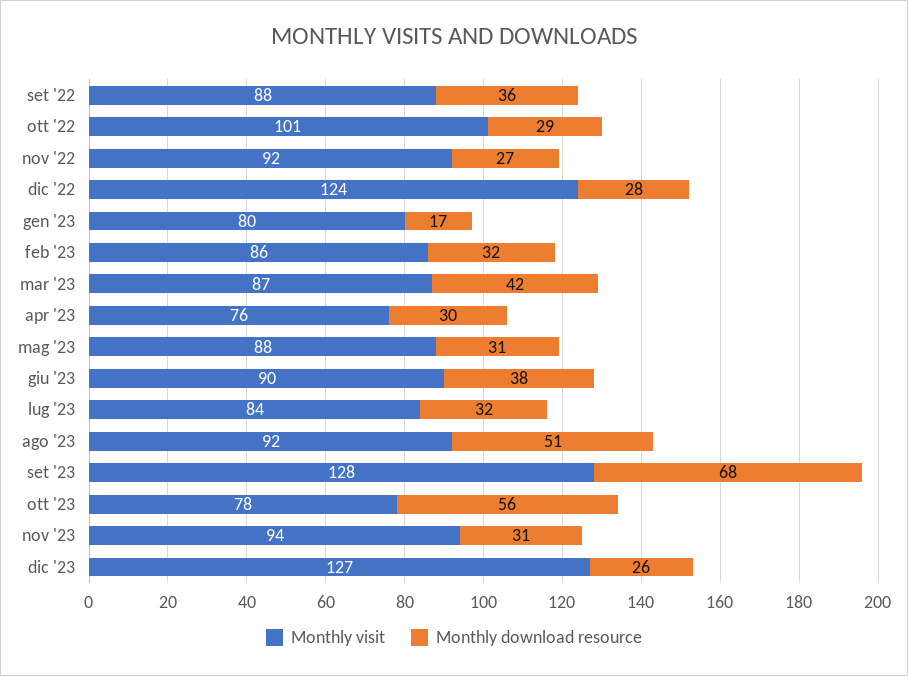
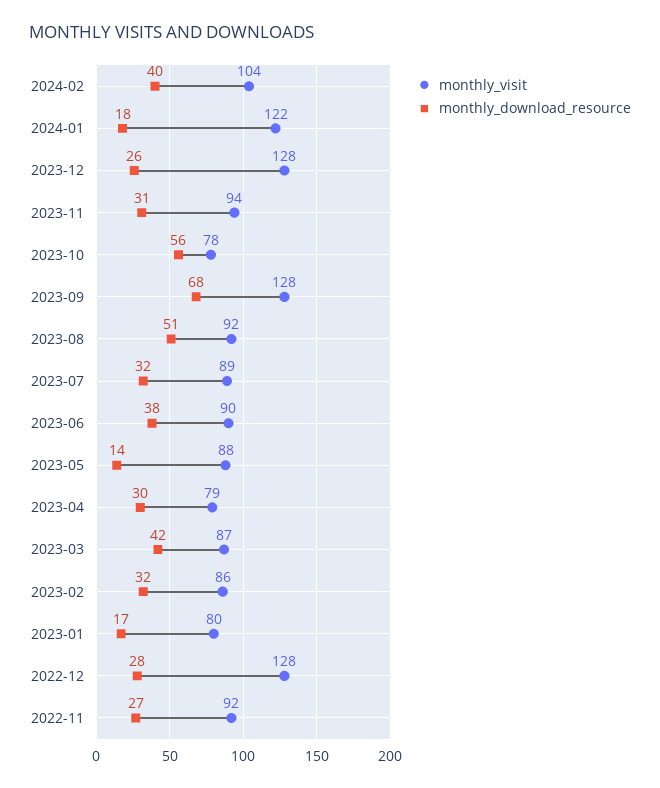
Monthly visit, set '22: 88 -> none
Monthly download resource, set '22: 36 -> none
Monthly visit, ott '22: 101 -> none
Monthly download resource, ott '22: 29 -> none
Monthly visit, dic '22: 124 -> 128
Monthly visit, apr '23: 76 -> 79
Monthly download resource, mag '23: 31 -> 14
Monthly visit, lug '23: 84 -> 89
Monthly visit, dic '23: 127 -> 128
Monthly visit, 2024-02: none -> 104
Monthly download resource, 2024-02: none -> 40
Monthly visit, 2024-01: none -> 122
Monthly download resource, 2024-01: none -> 18

